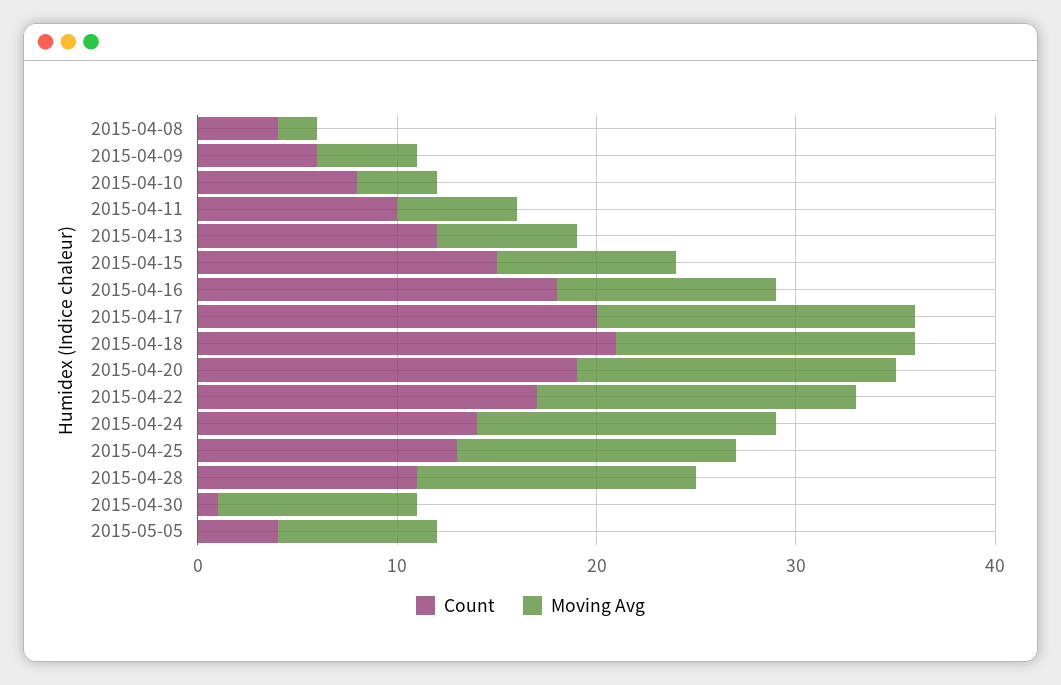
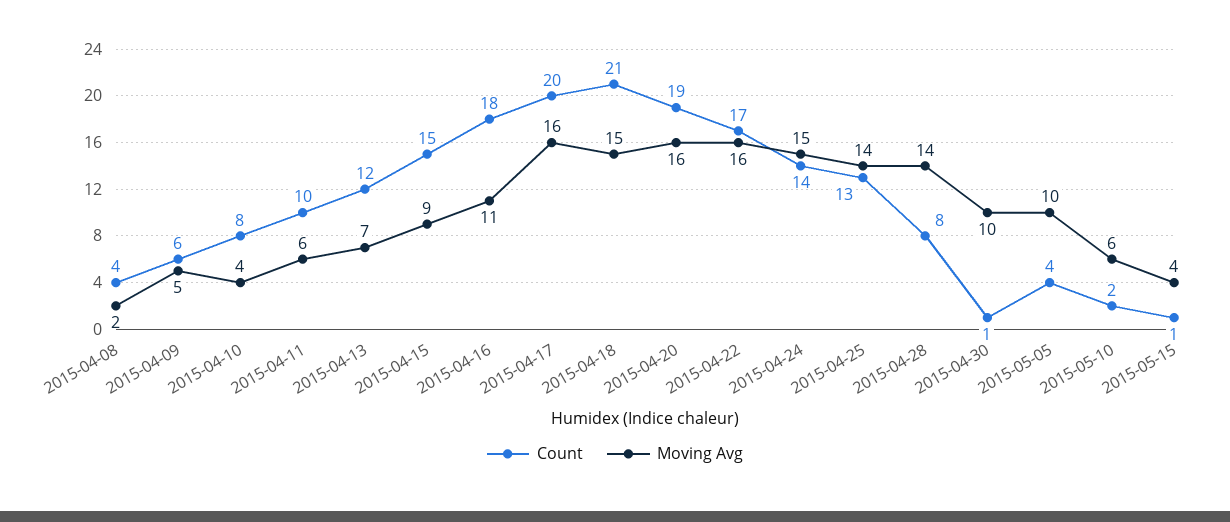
Count, 2015-04-28: 11 -> 8
Moving Avg, 2015-05-05: 8 -> 10
Count, 2015-05-10: none -> 2
Moving Avg, 2015-05-10: none -> 6
Count, 2015-05-15: none -> 1
Moving Avg, 2015-05-15: none -> 4

